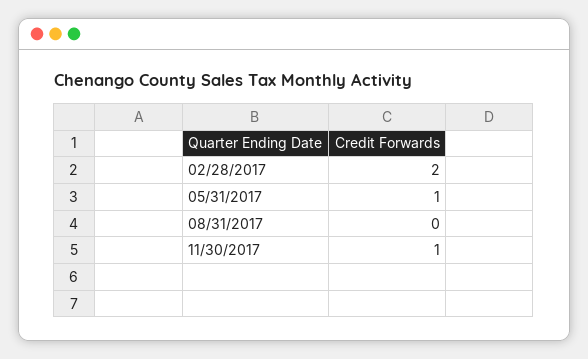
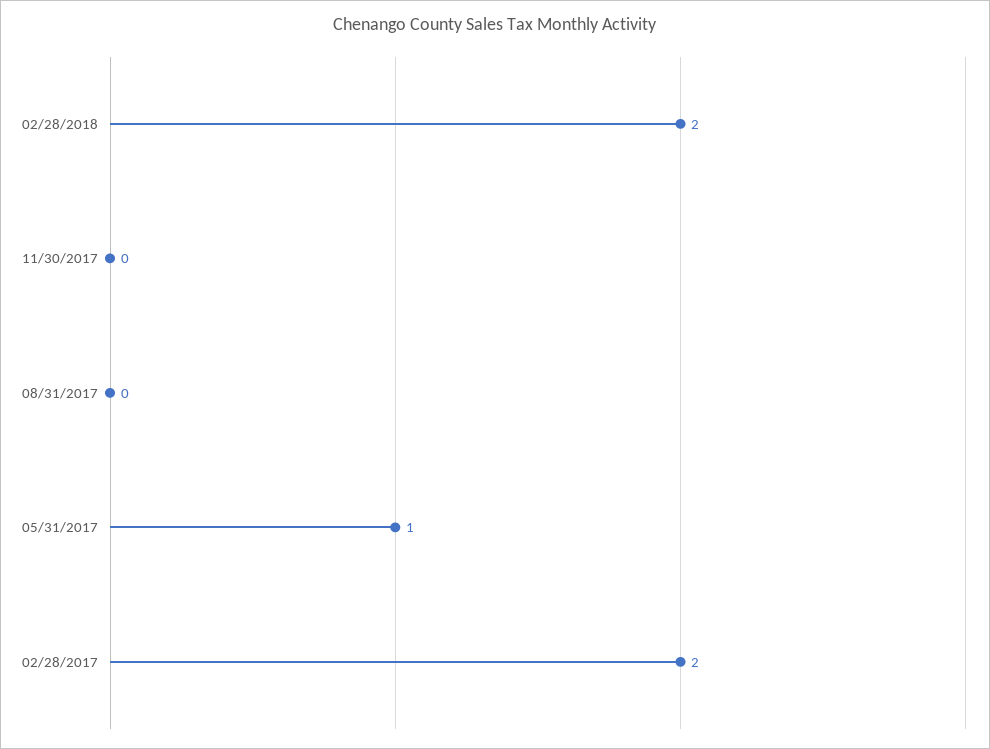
11/30/2017: 1 -> 0
02/28/2018: none -> 2

